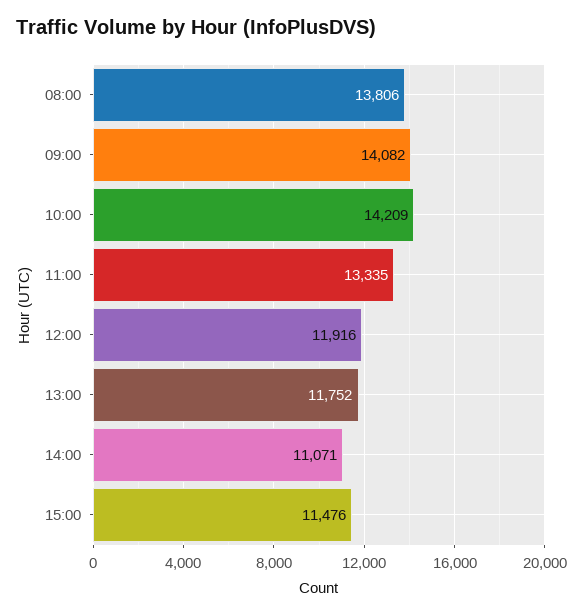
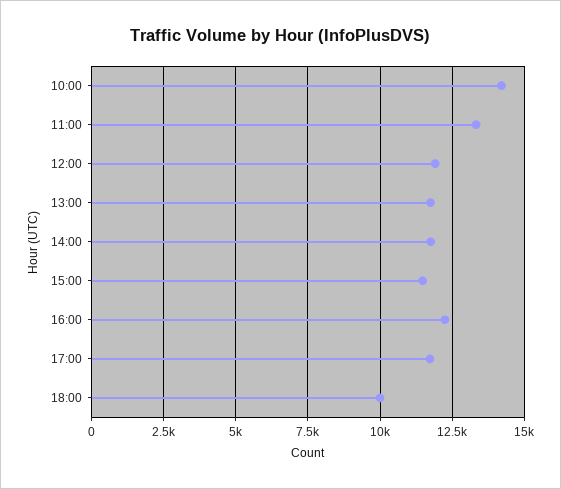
08:00: 13806 -> none
09:00: 14082 -> none
14:00: 11071 -> 11750
16:00: none -> 12250
17:00: none -> 11750
18:00: none -> 10000

